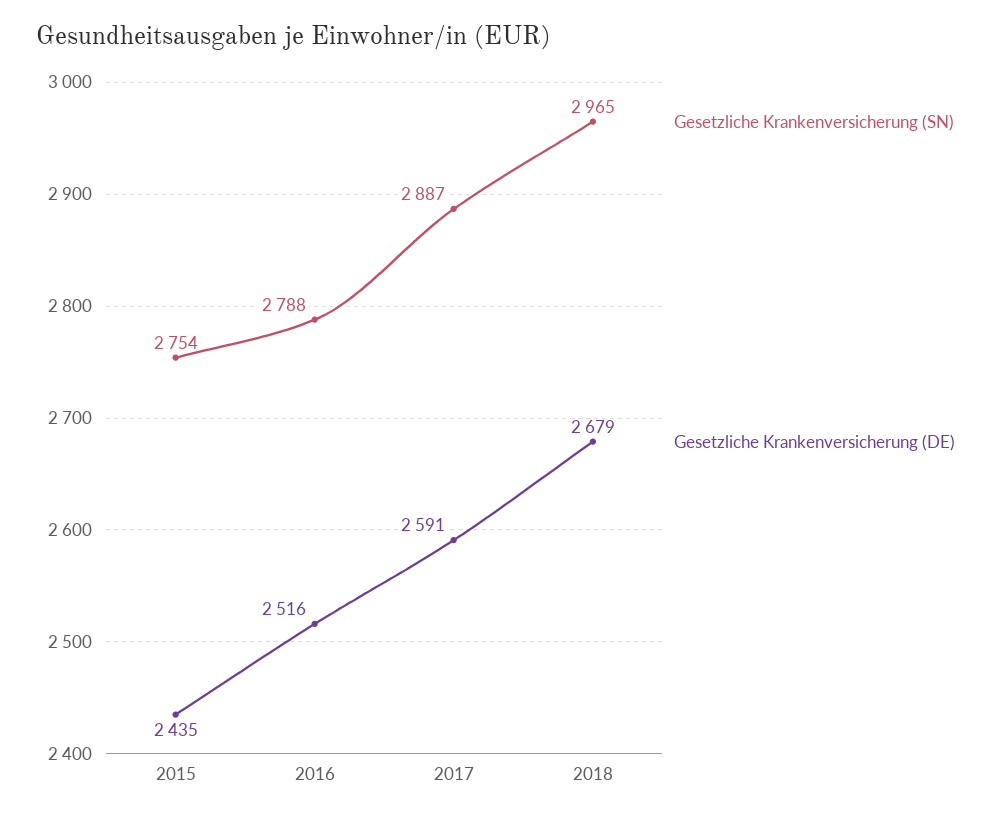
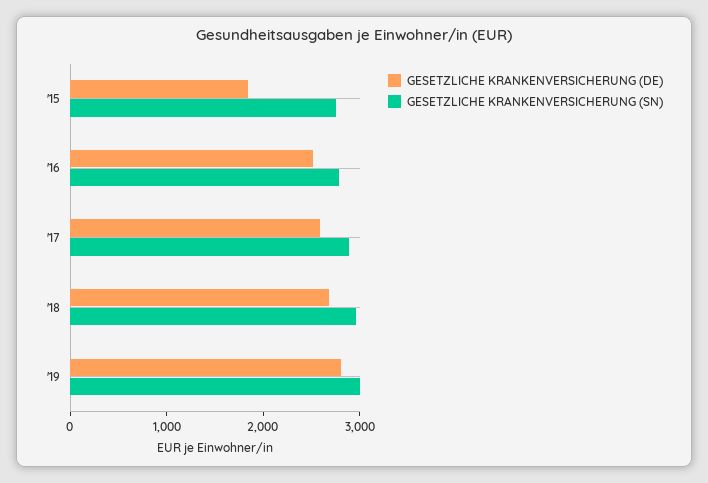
Gesetzliche Krankenversicherung (DE), 2015: 2435 -> 1800
Gesetzliche Krankenversicherung (DE), '19: none -> 2800
Gesetzliche Krankenversicherung (SN), '19: none -> 3000

